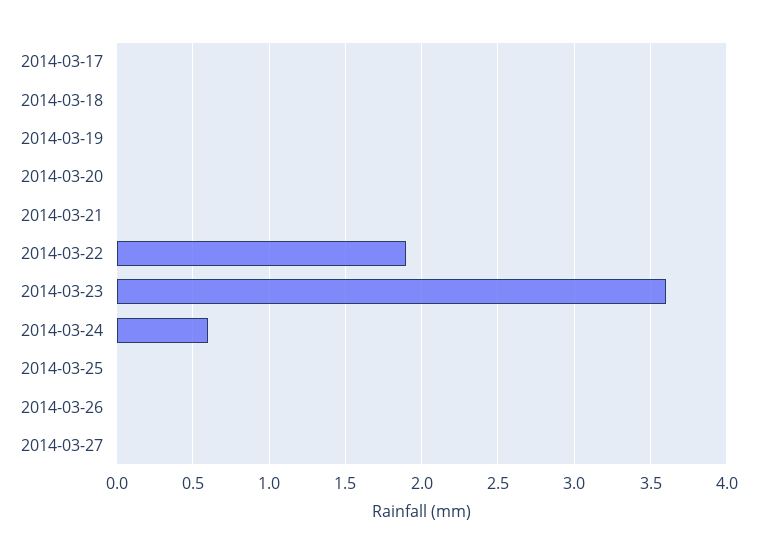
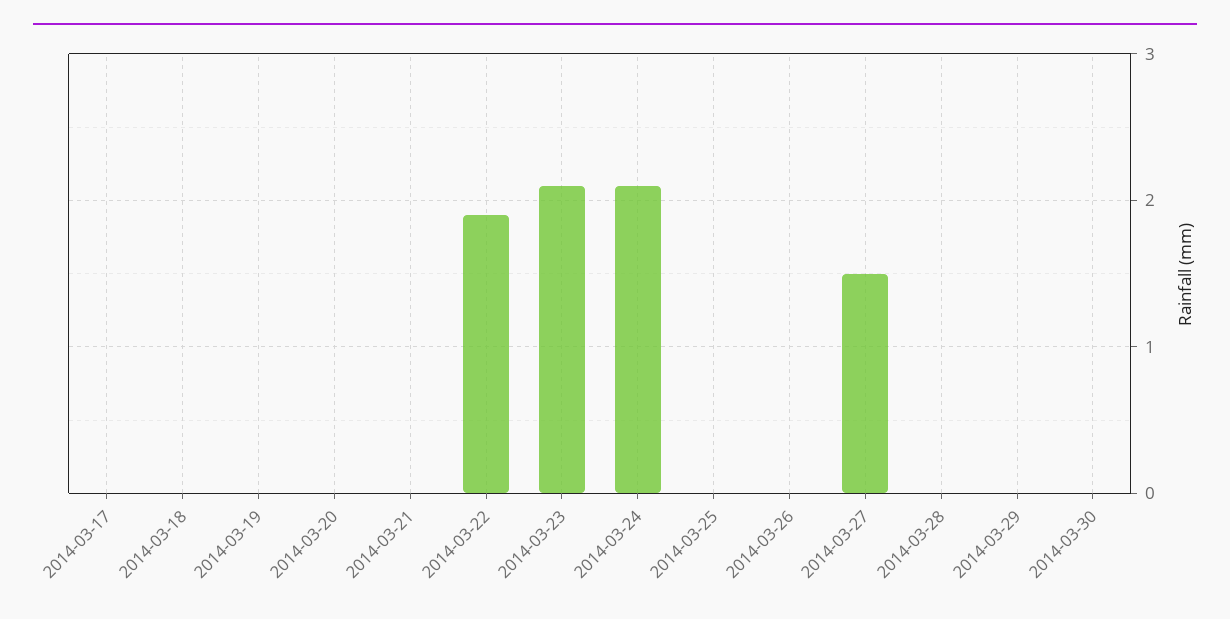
2014-03-23: 3.6 -> 2.1
2014-03-24: 0.6 -> 2.1
2014-03-27: 0 -> 1.5
2014-03-28: none -> 0
2014-03-29: none -> 0
2014-03-30: none -> 0

